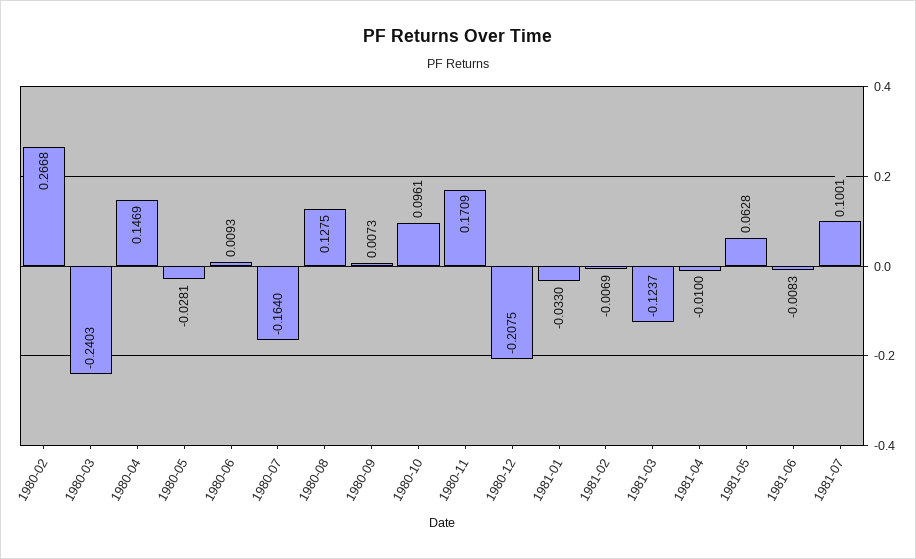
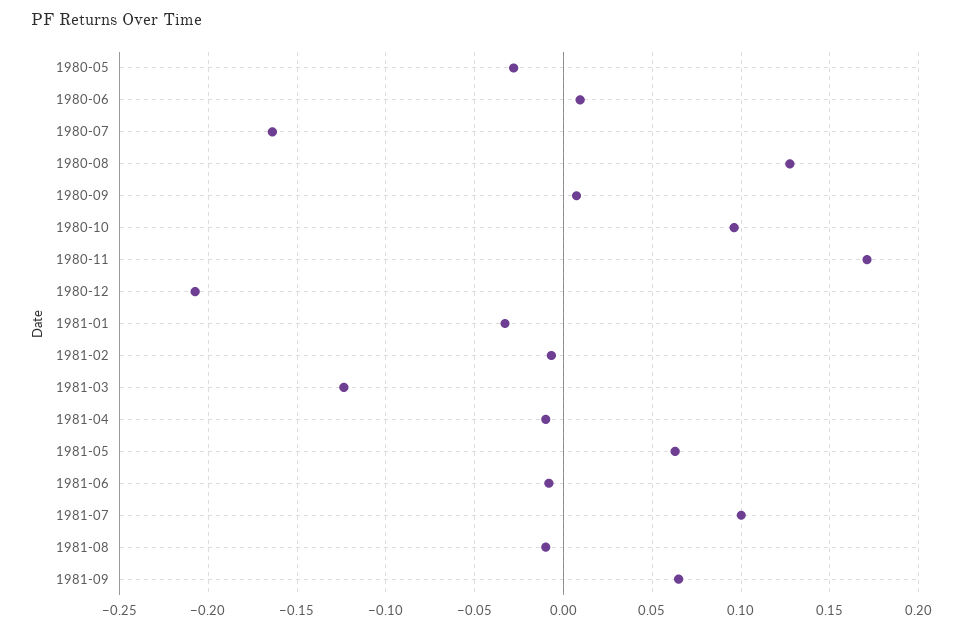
1980-02: 0.2668 -> none
1980-03: -0.2403 -> none
1980-04: 0.1469 -> none
1981-08: none -> -0.01
1981-09: none -> 0.065

